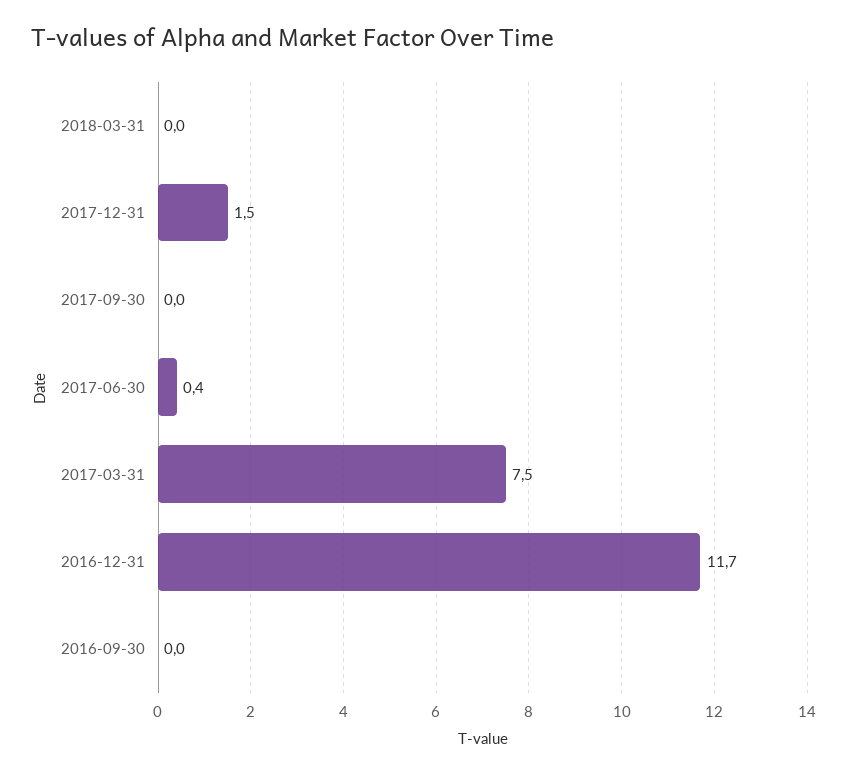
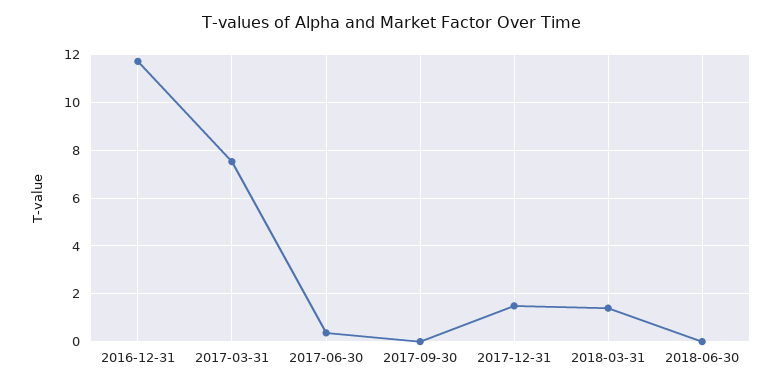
2018-03-31: 0 -> 1.5
2016-09-30: 0 -> none
2018-06-30: none -> 0

